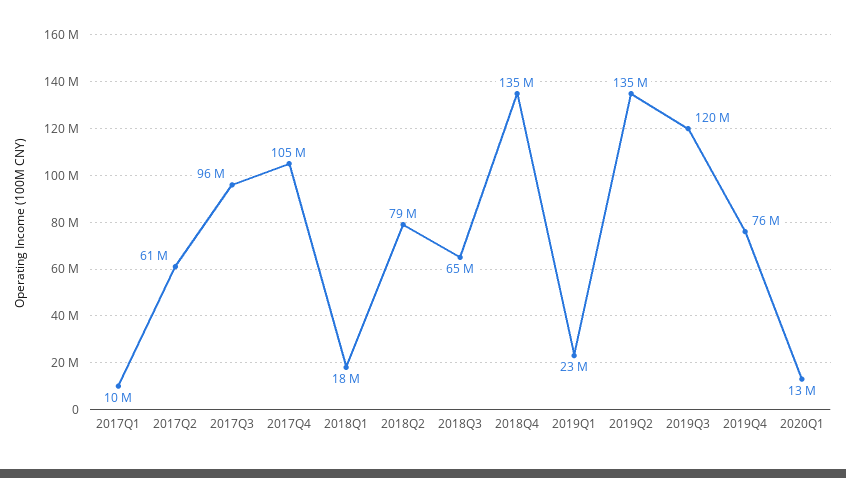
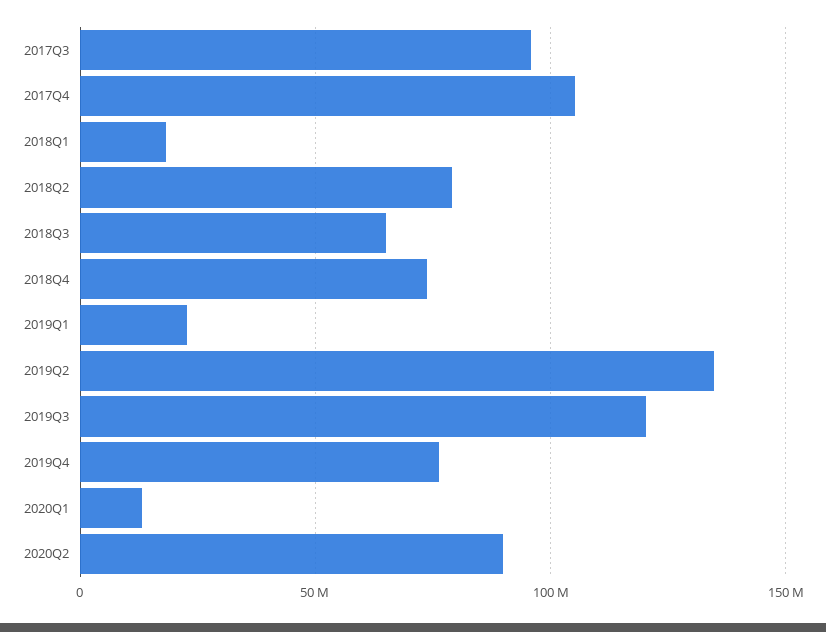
2017Q1: 10000000 -> none
2017Q2: 61000000 -> none
2018Q4: 135000000 -> 75000000
2020Q2: none -> 90000000

